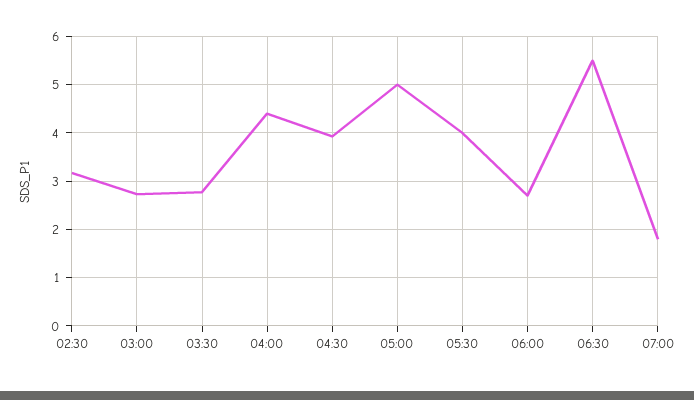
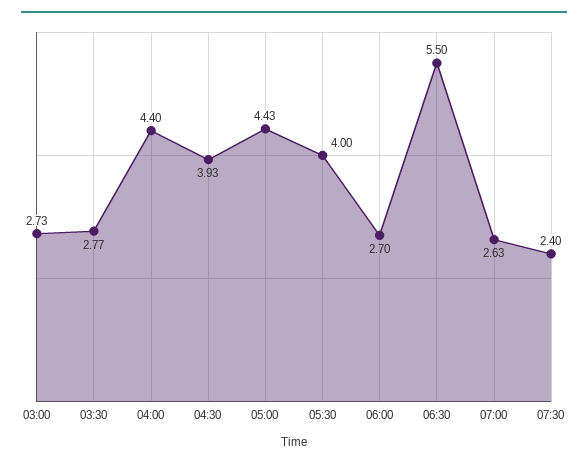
02:30: 3.2 -> none
05:00: 5 -> 4.43
07:00: 1.8 -> 2.63
07:30: none -> 2.4

